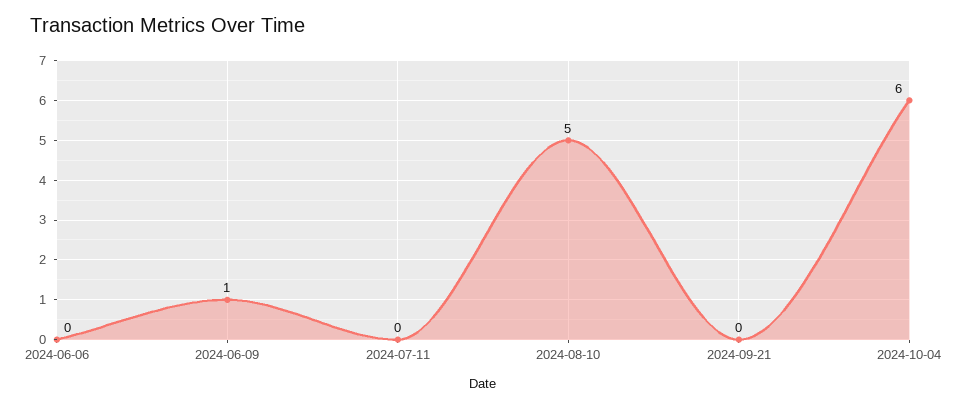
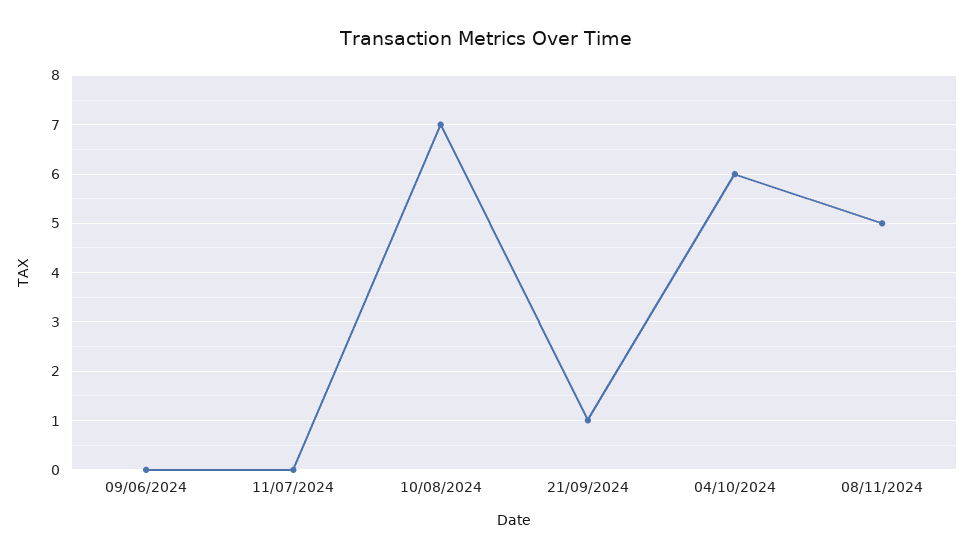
2024-06-06: 0 -> none
2024-06-09: 1 -> 0
2024-08-10: 5 -> 7
2024-09-21: 0 -> 1
08/11/2024: none -> 5

